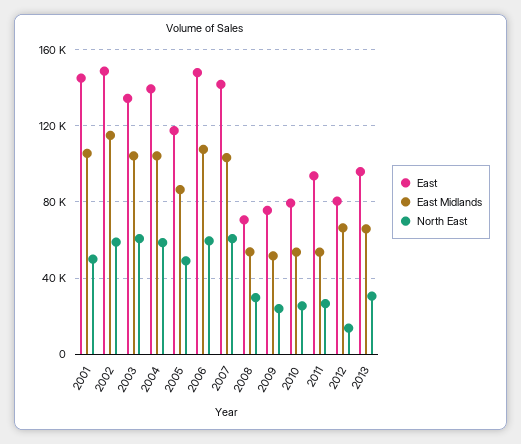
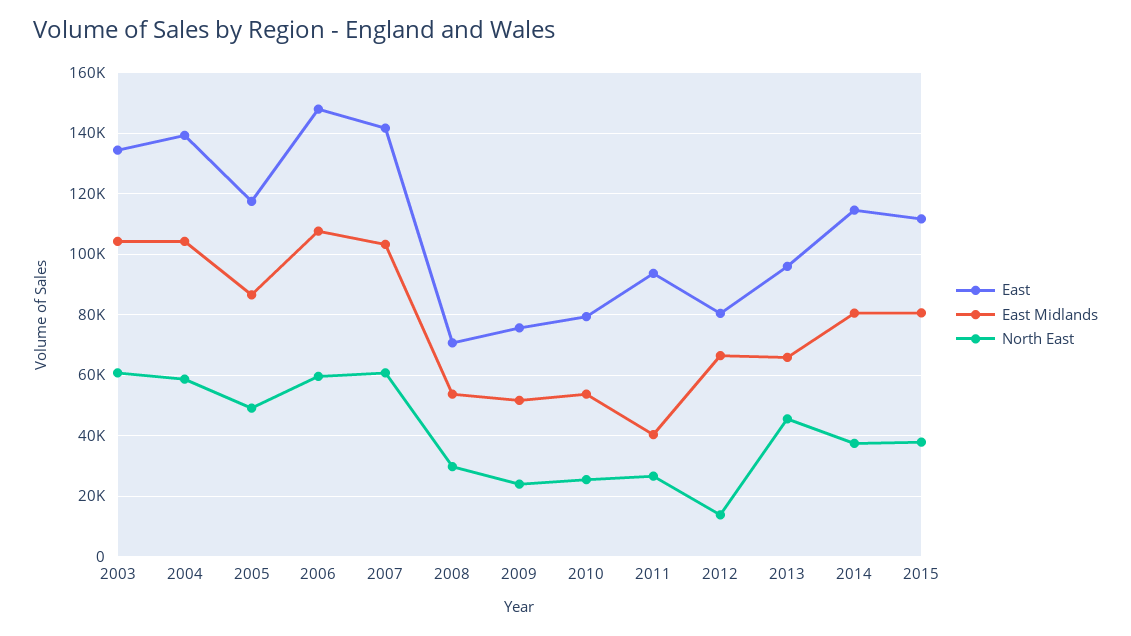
East, 2001: 145000 -> none
East Midlands, 2001: 105000 -> none
North East, 2001: 50000 -> none
East, 2002: 150000 -> none
East Midlands, 2002: 115000 -> none
North East, 2002: 60000 -> none
East Midlands, 2011: 55000 -> 40000
North East, 2013: 30000 -> 46000
East, 2014: none -> 114000
East Midlands, 2014: none -> 80000
North East, 2014: none -> 38000
East, 2015: none -> 112000
East Midlands, 2015: none -> 80000
North East, 2015: none -> 38000

